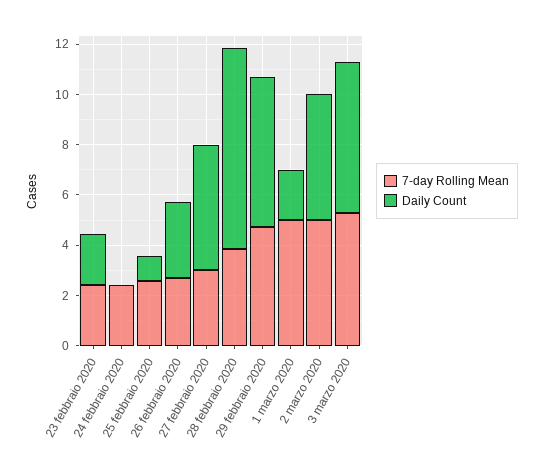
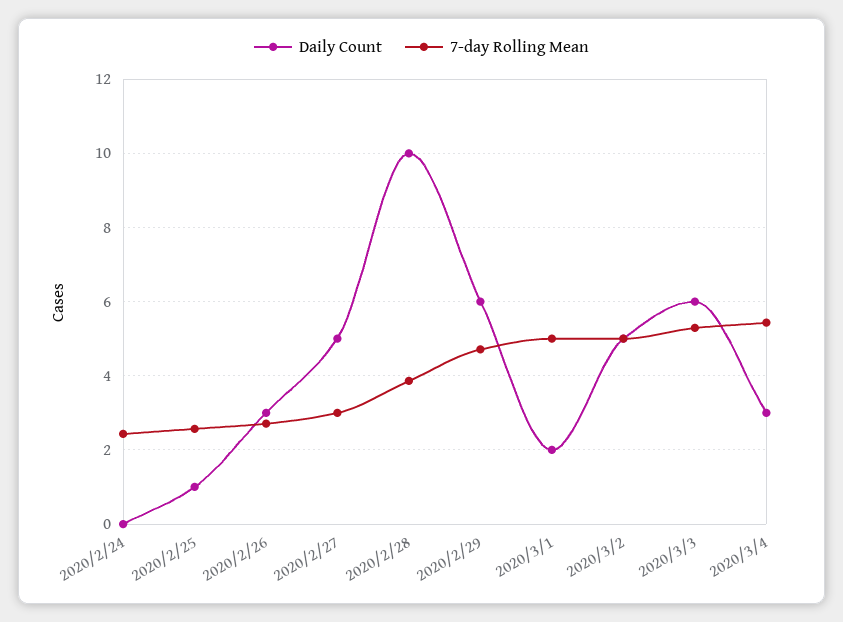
7-day Rolling Mean, 23 febbraio 2020: 2.5 -> none
Daily Count, 23 febbraio 2020: 2 -> none
Daily Count, 28 febbraio 2020: 8 -> 10
Daily Count, 2020/3/4: none -> 3
7-day Rolling Mean, 2020/3/4: none -> 5.4

